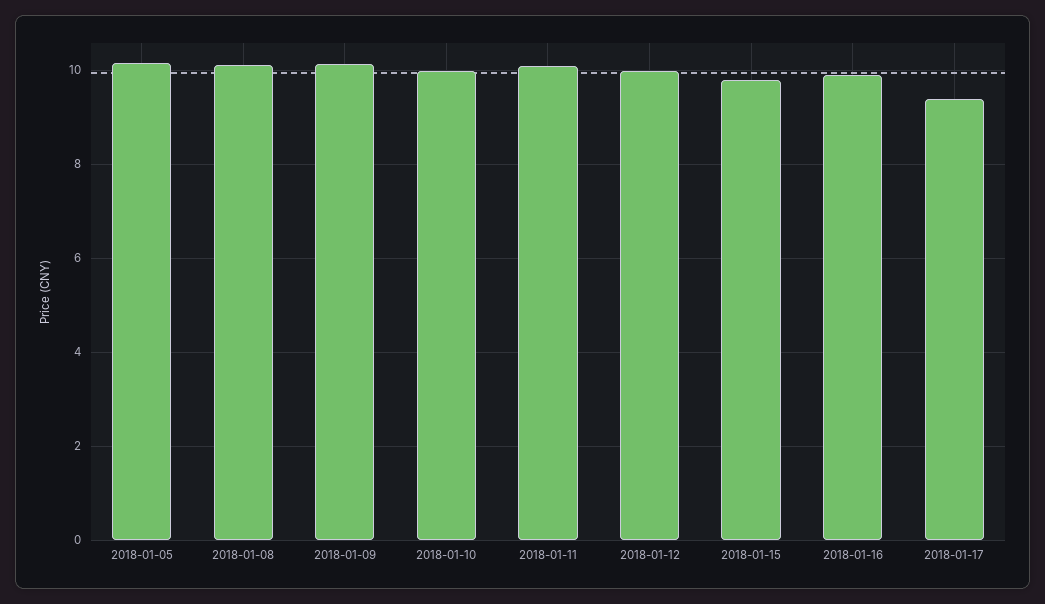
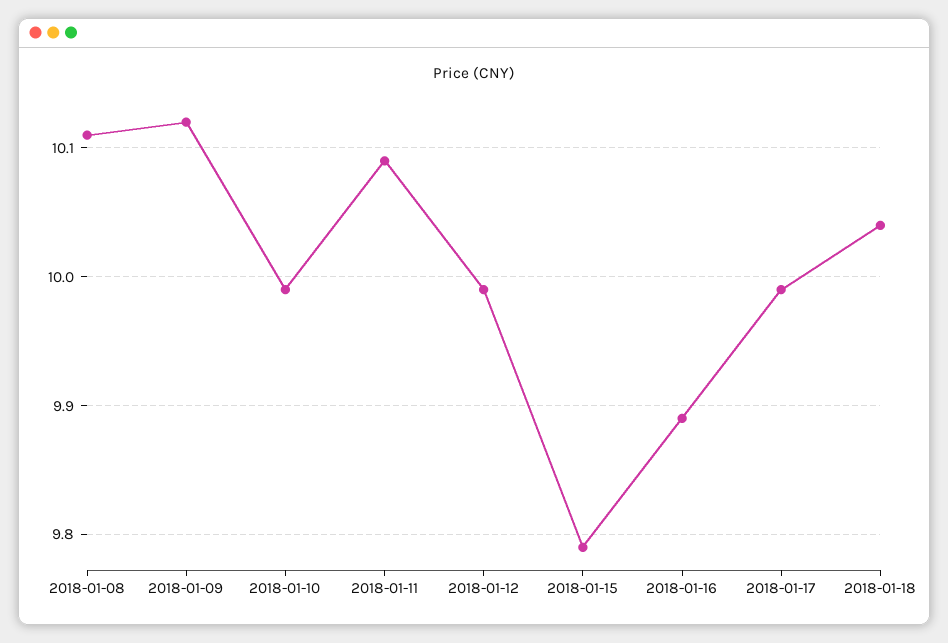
2018-01-05: 10.2 -> none
2018-01-17: 9.4 -> 9.99
2018-01-18: none -> 10.04

